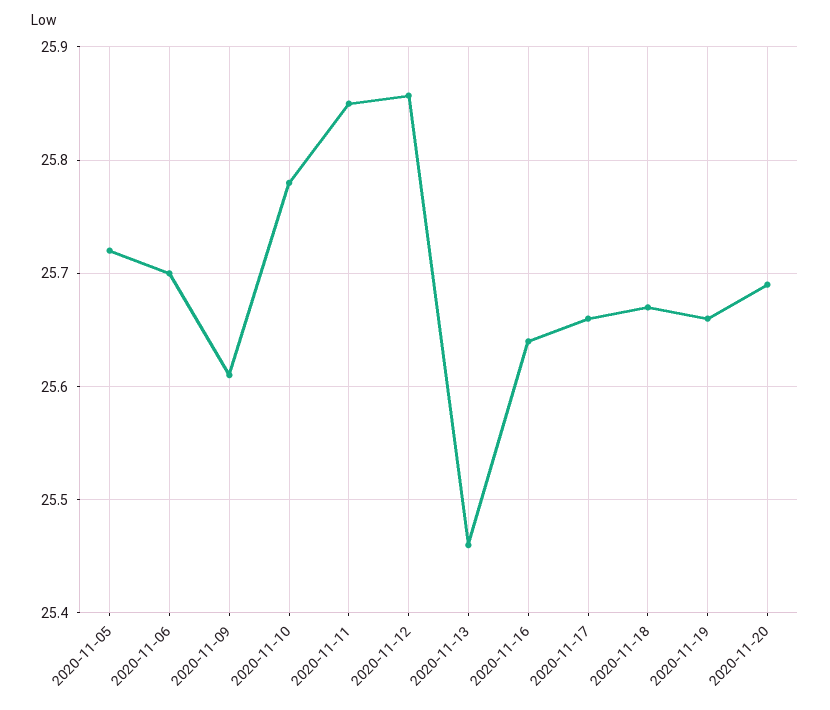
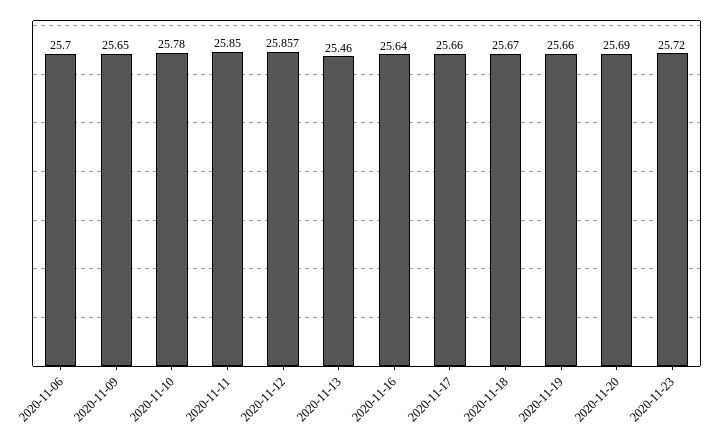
2020-11-05: 25.72 -> none
2020-11-09: 25.61 -> 25.65
2020-11-23: none -> 25.72

